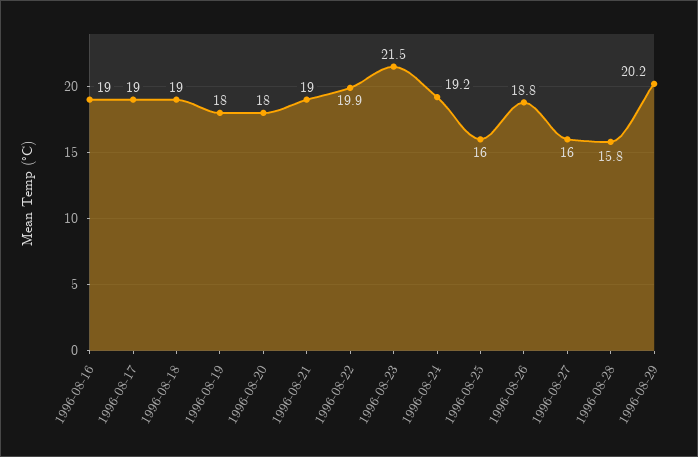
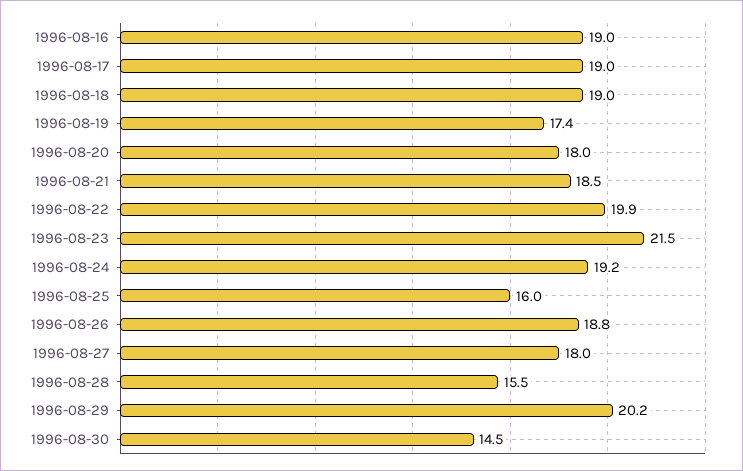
1996-08-19: 18 -> 17.4
1996-08-21: 19 -> 18.5
1996-08-27: 16 -> 18
1996-08-28: 15.8 -> 15.5
1996-08-30: none -> 14.5

